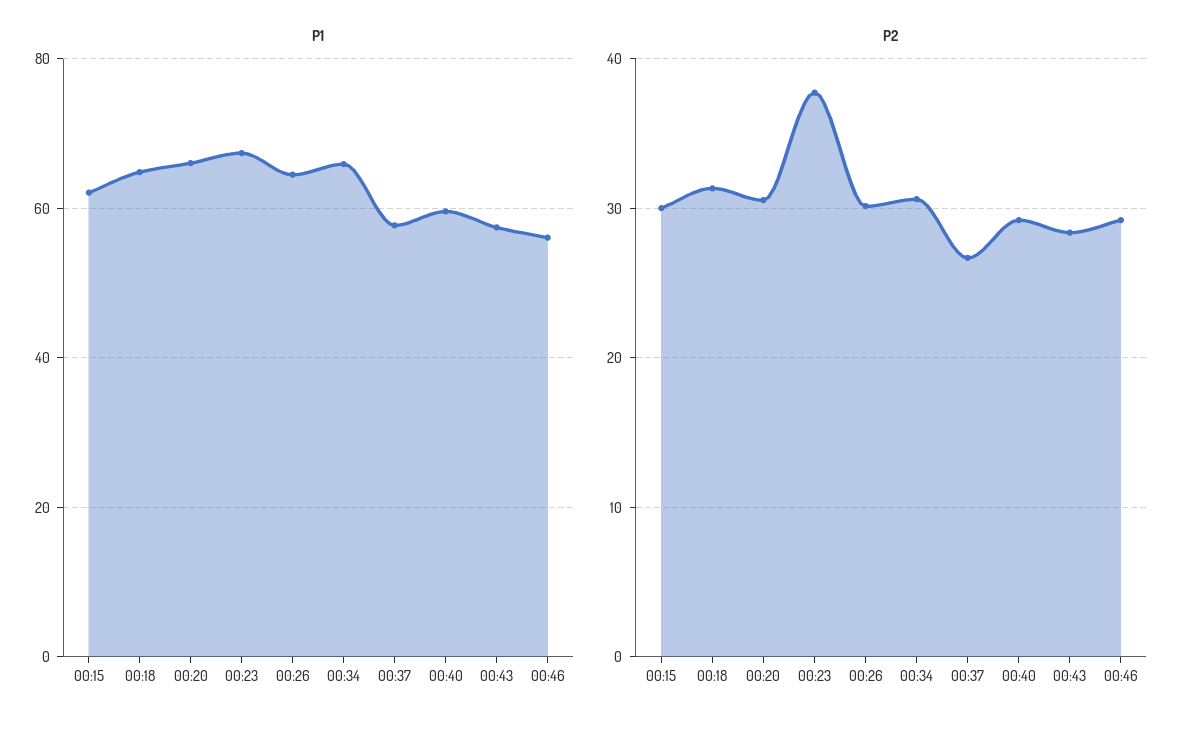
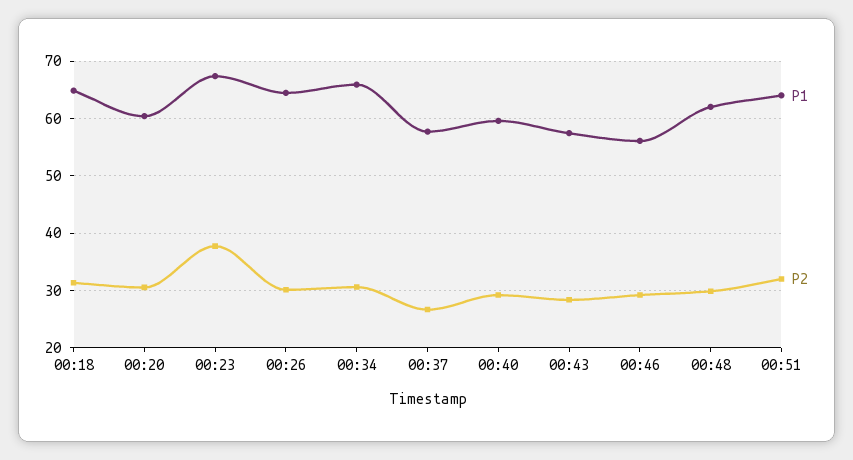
P1, 00:15: 62 -> none
P1, 00:20: 66 -> 60
P2, 00:15: 30 -> none
P1, 00:48: none -> 62
P2, 00:48: none -> 30
P1, 00:51: none -> 64
P2, 00:51: none -> 32

